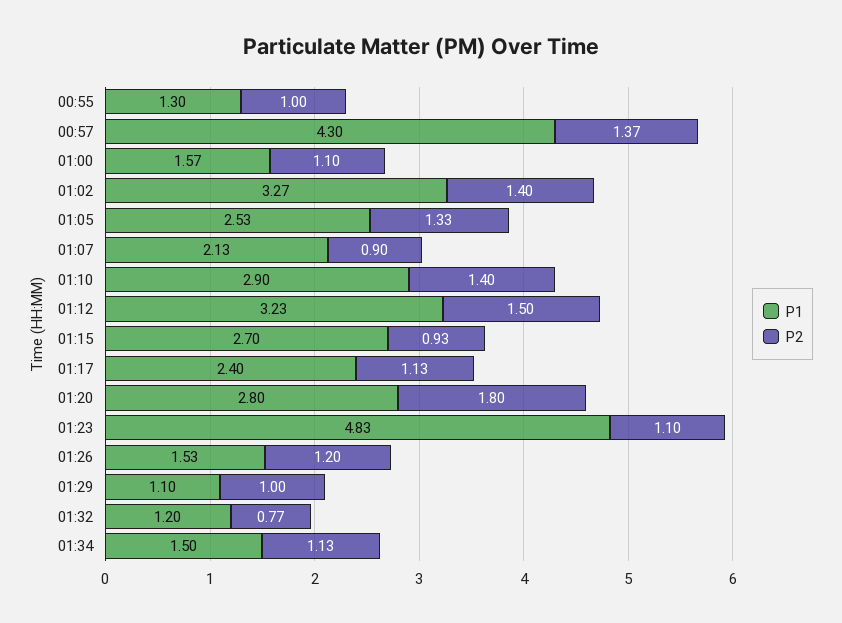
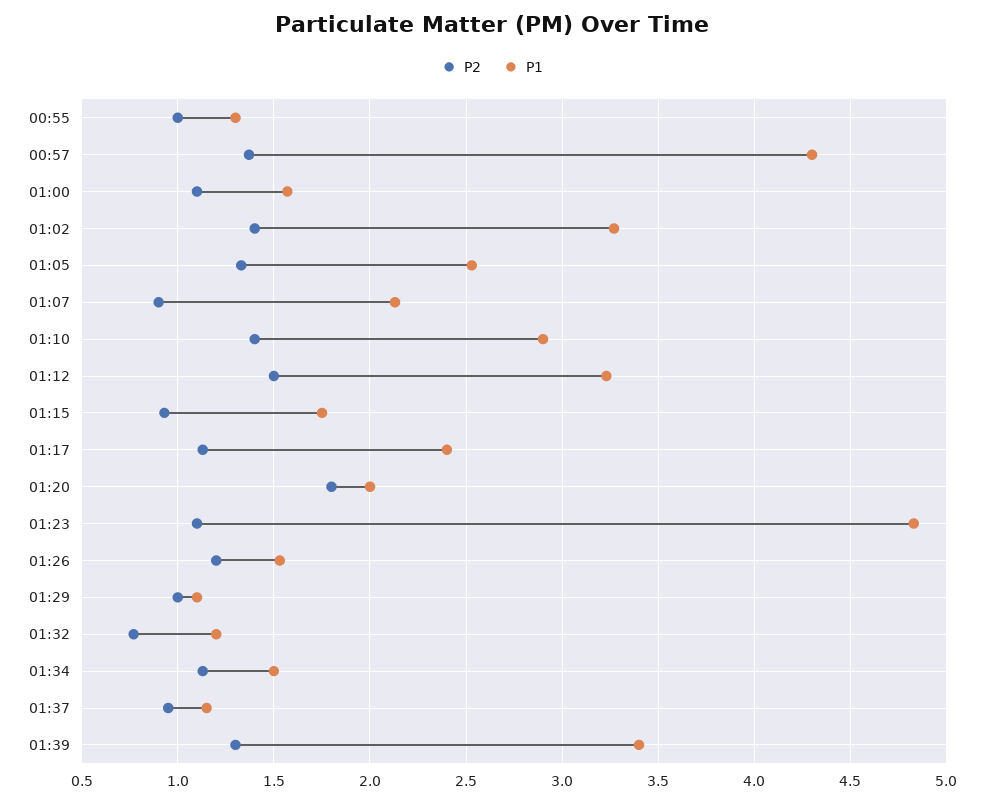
P1, 01:15: 2.7 -> 1.75
P1, 01:20: 2.8 -> 2
P2, 01:37: none -> 0.95
P1, 01:37: none -> 1.15
P2, 01:39: none -> 1.3
P1, 01:39: none -> 3.4

